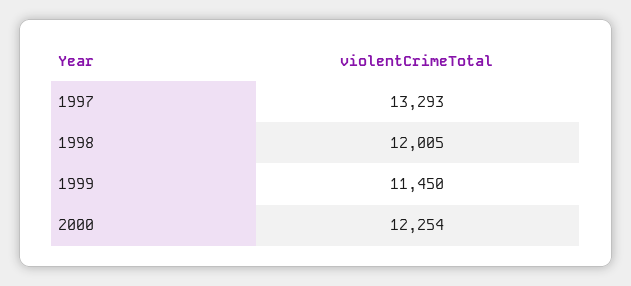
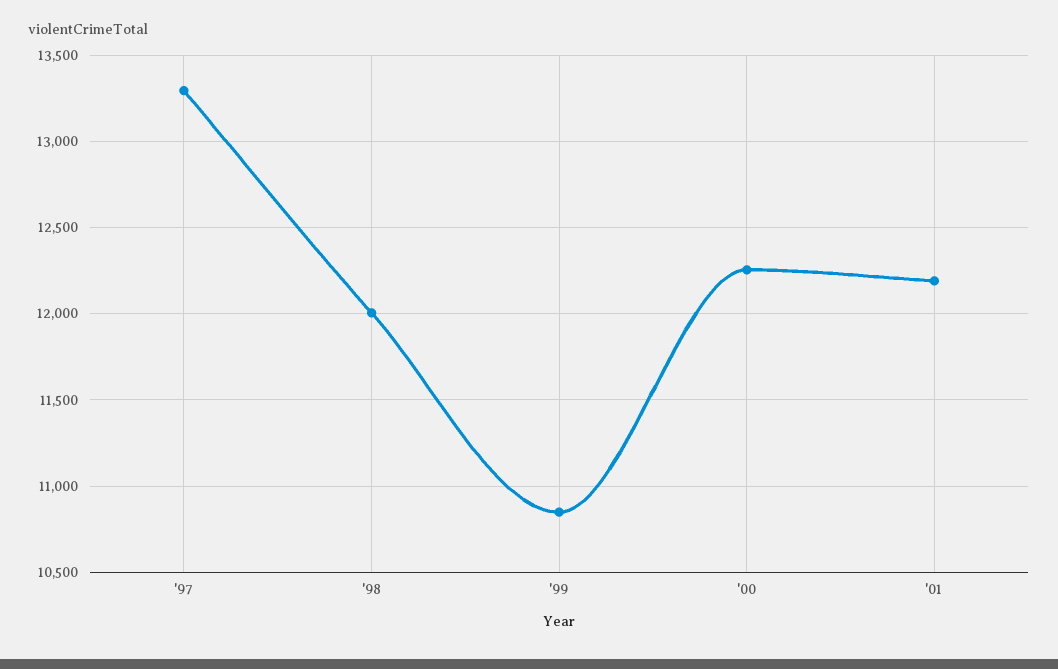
1999: 11450 -> 10850
'01: none -> 12200

